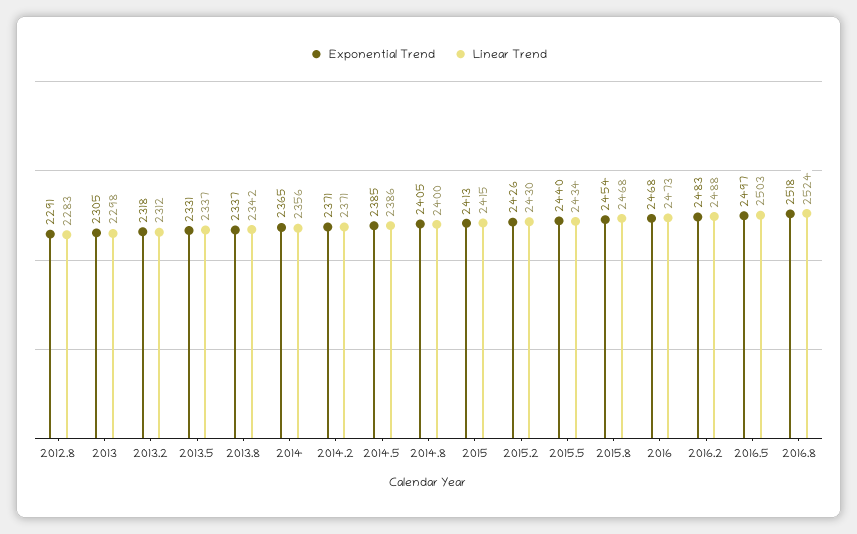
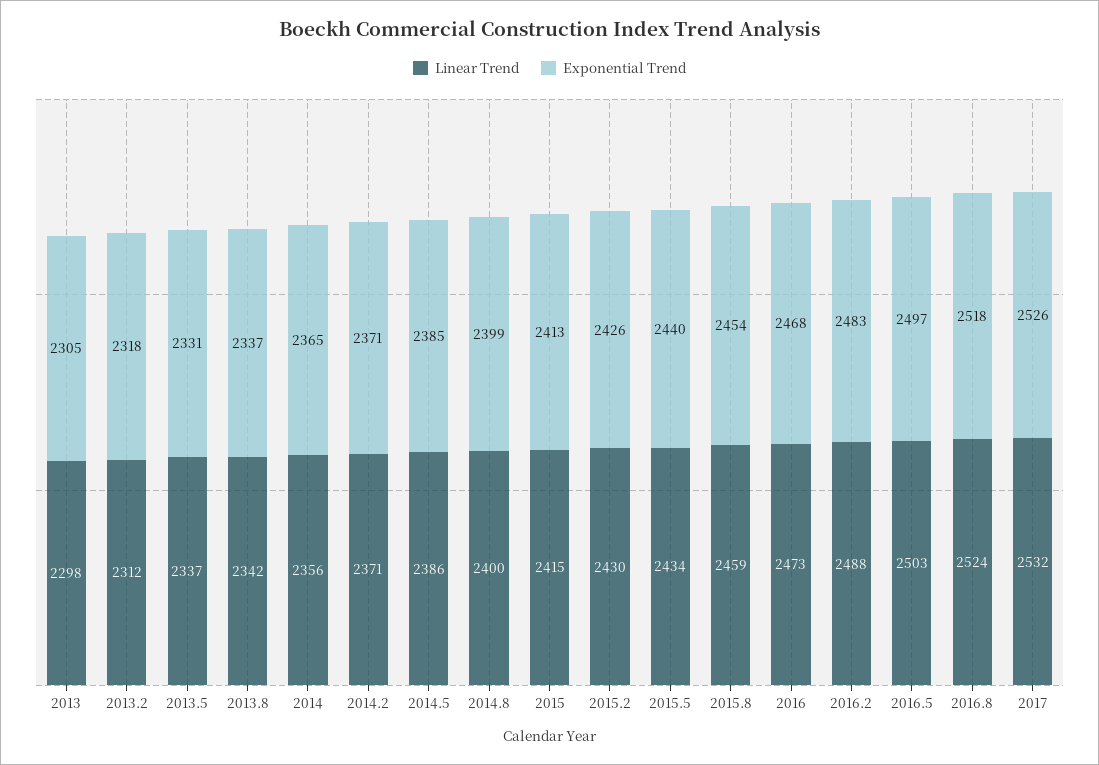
Exponential Trend, 2012.8: 2291 -> none
Linear Trend, 2012.8: 2283 -> none
Exponential Trend, 2014.8: 2405 -> 2399
Linear Trend, 2015.8: 2468 -> 2459
Linear Trend, 2017: none -> 2532
Exponential Trend, 2017: none -> 2526

